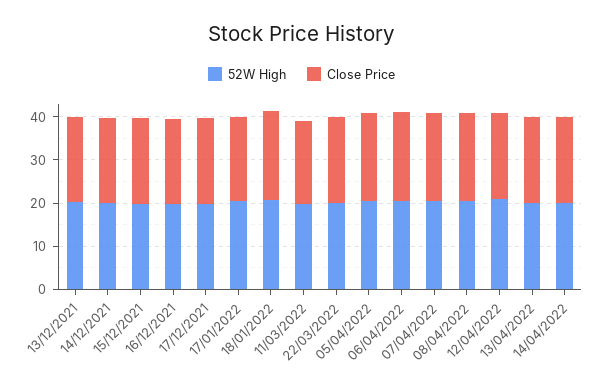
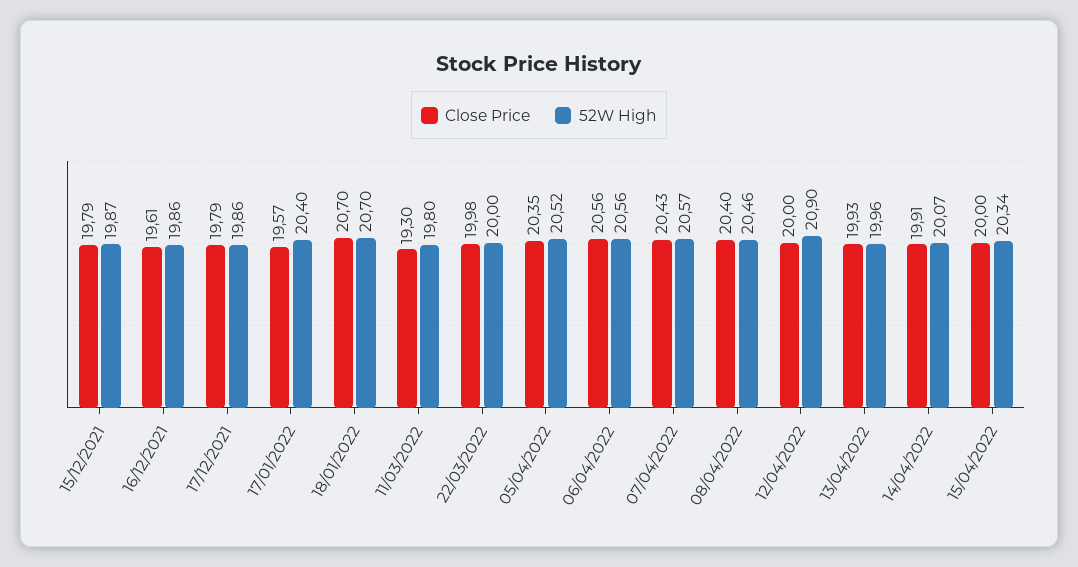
52W High, 13/12/2021: 20 -> none
Close Price, 13/12/2021: 20 -> none
52W High, 14/12/2021: 20 -> none
Close Price, 14/12/2021: 20 -> none
Close Price, 15/04/2022: none -> 20
52W High, 15/04/2022: none -> 20.34

